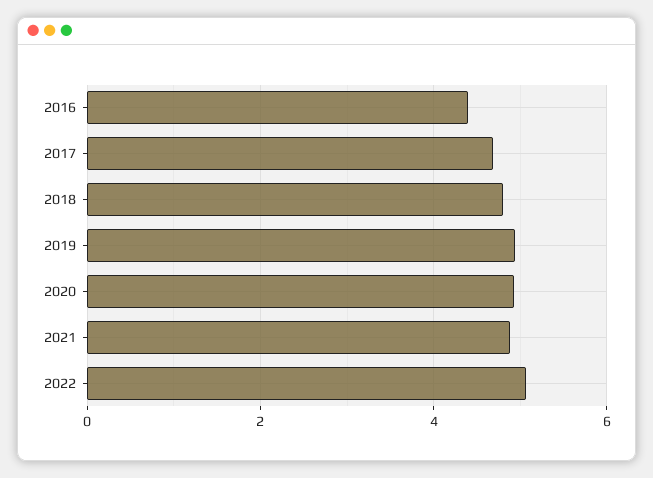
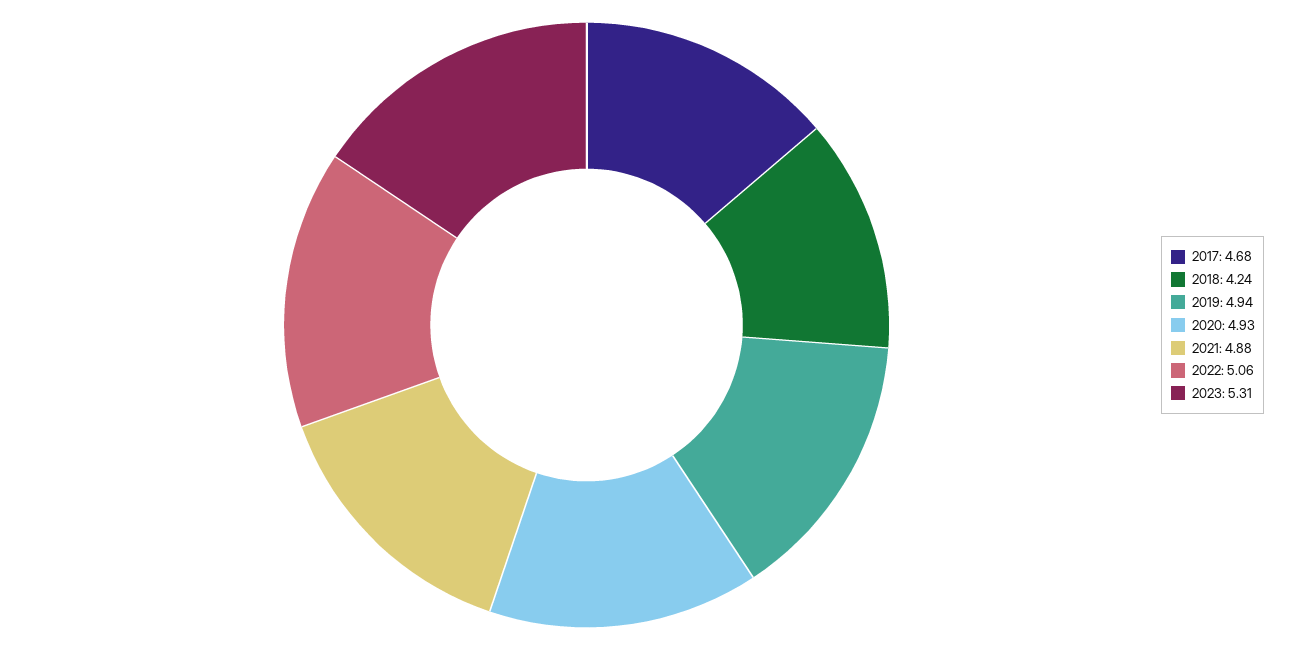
2016: 4.4 -> none
2018: 4.8 -> 4.24
2023: none -> 5.31

